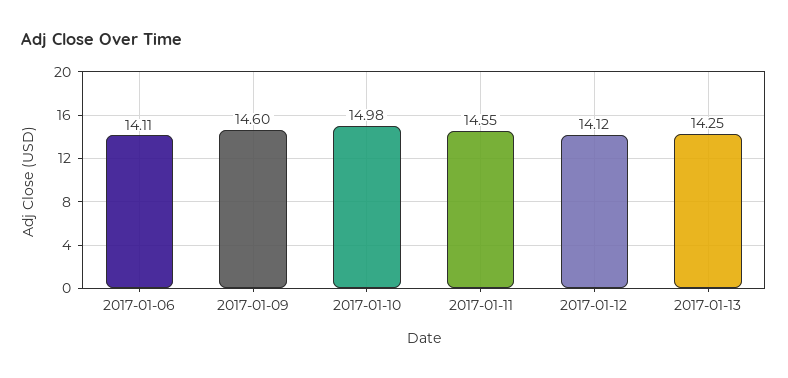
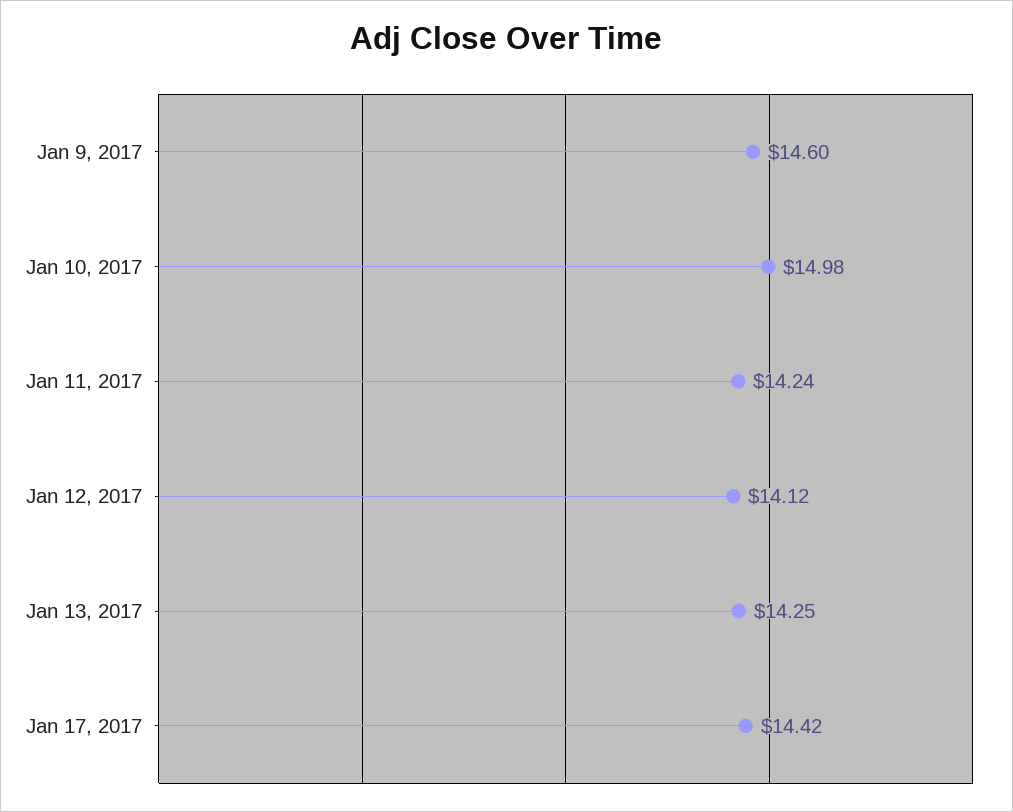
2017-01-06: 14.11 -> none
2017-01-11: 14.55 -> 14.24
Jan 17, 2017: none -> 14.42

